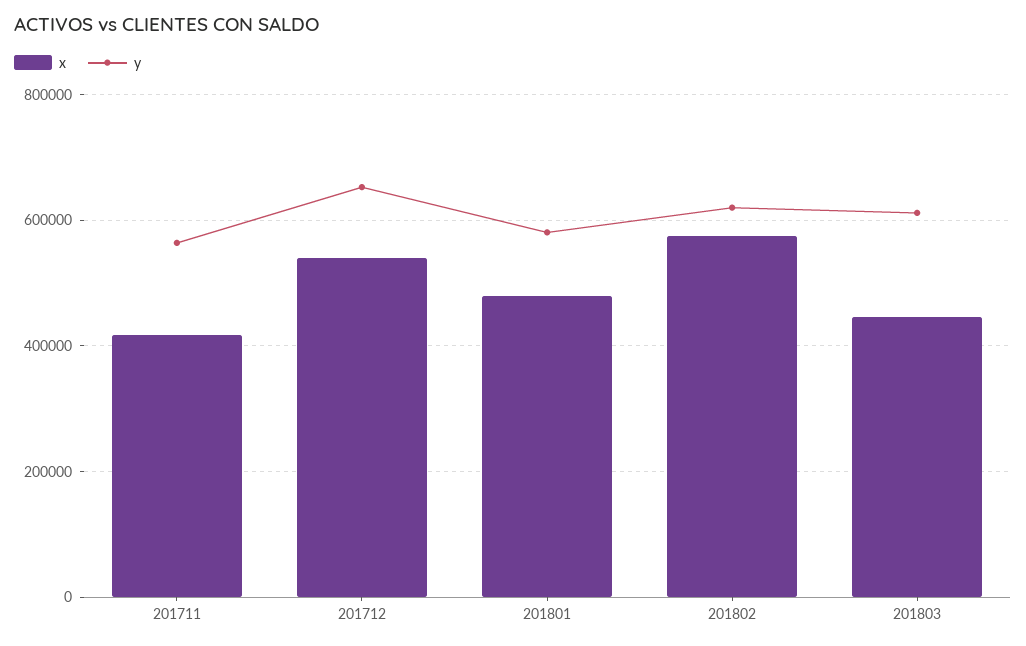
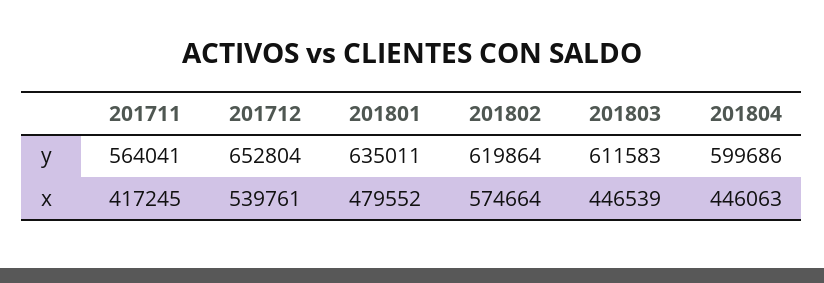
y, 201801: 580000 -> 635011
y, 201804: none -> 599686
x, 201804: none -> 446063

